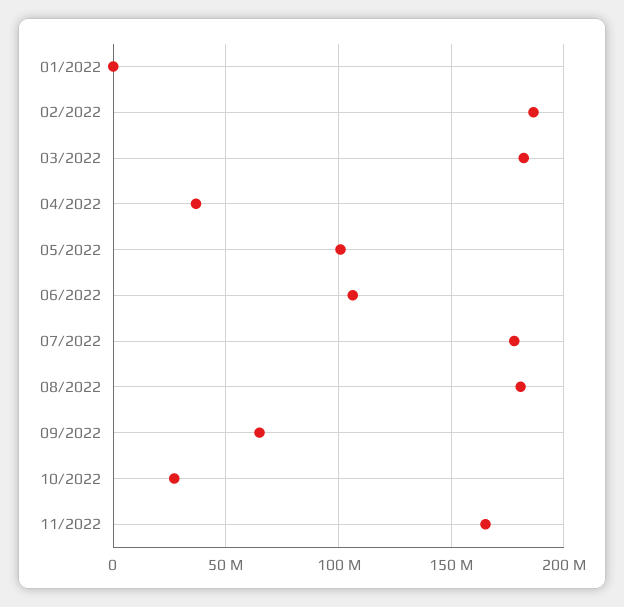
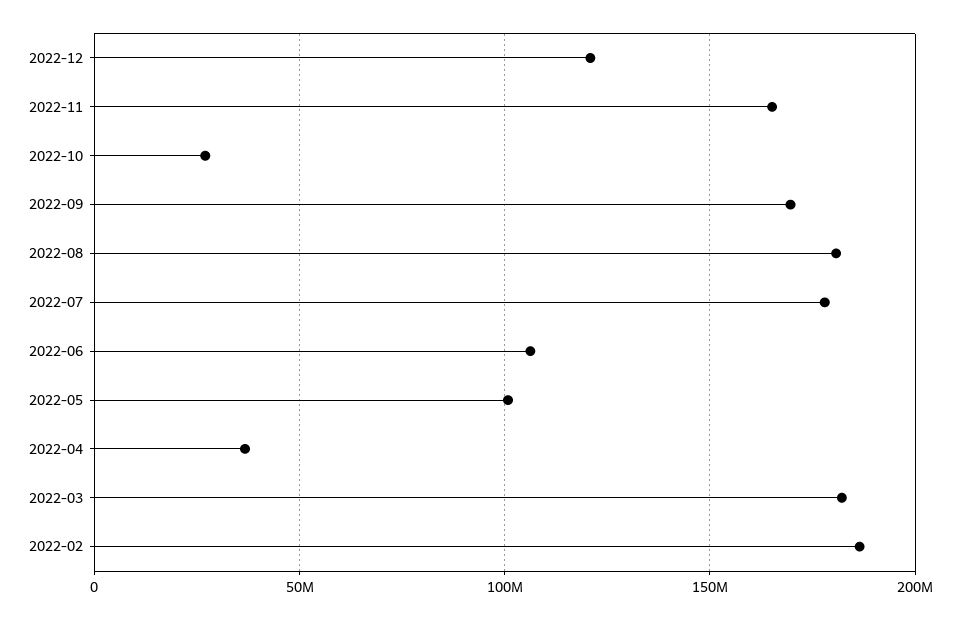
01/2022: 0 -> none
09/2022: 65000000 -> 170000000
2022-12: none -> 120000000

